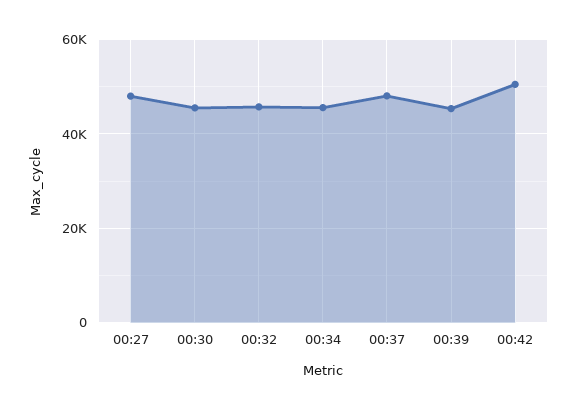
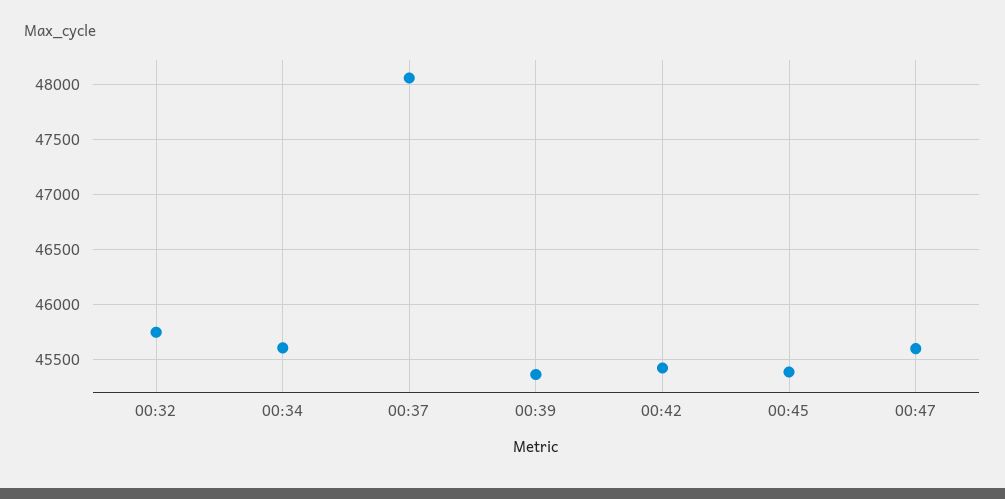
00:27: 48000 -> none
00:30: 46000 -> none
00:42: 50000 -> 45400
00:45: none -> 45400
00:47: none -> 45600

